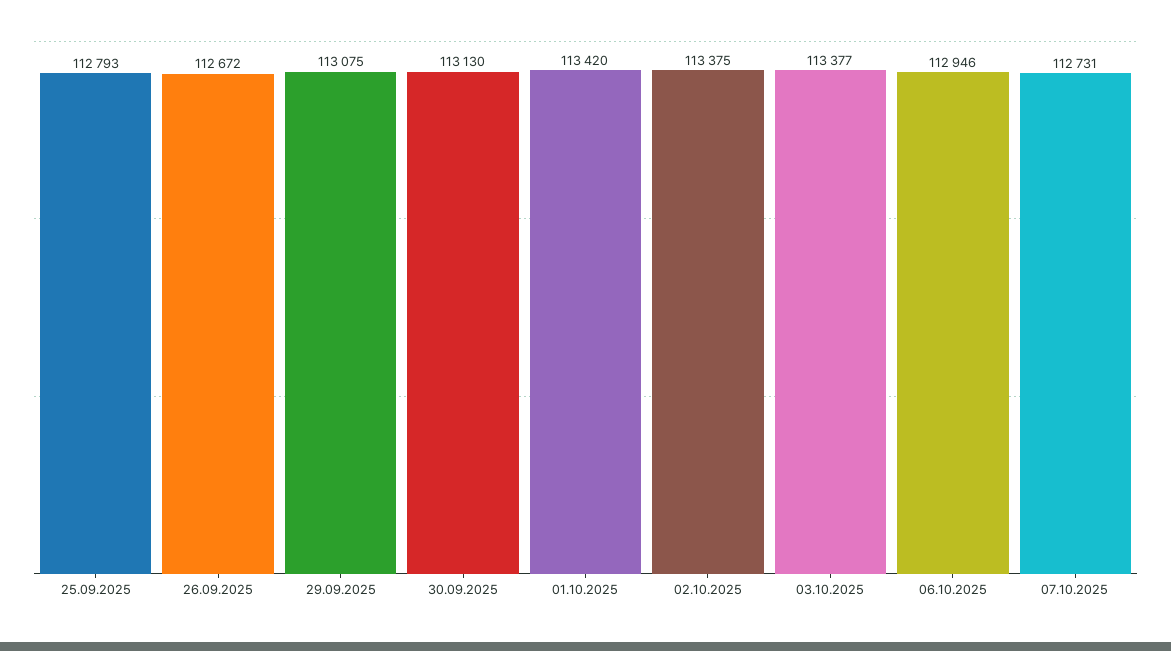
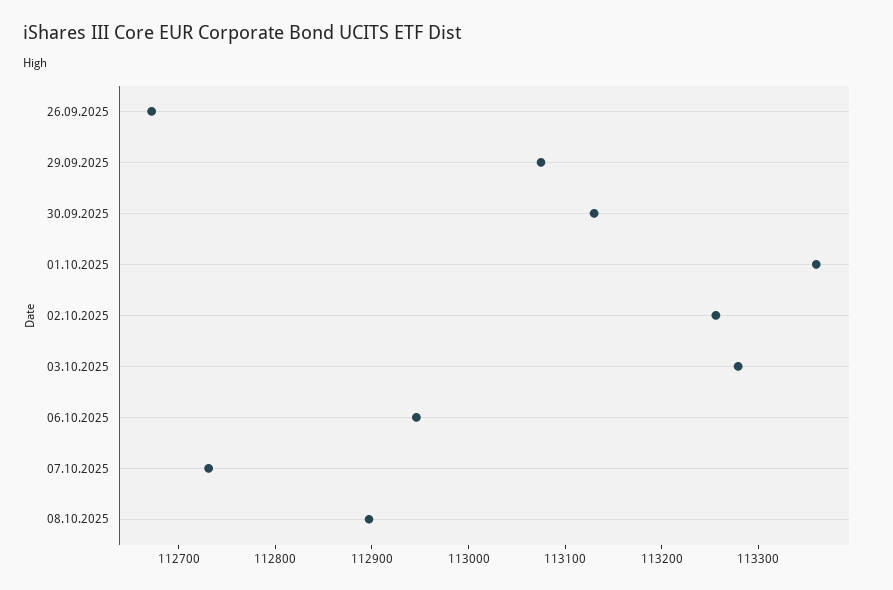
25.09.2025: 112793 -> none
01.10.2025: 113420 -> 113360
02.10.2025: 113375 -> 113260
03.10.2025: 113377 -> 113280
08.10.2025: none -> 112900

